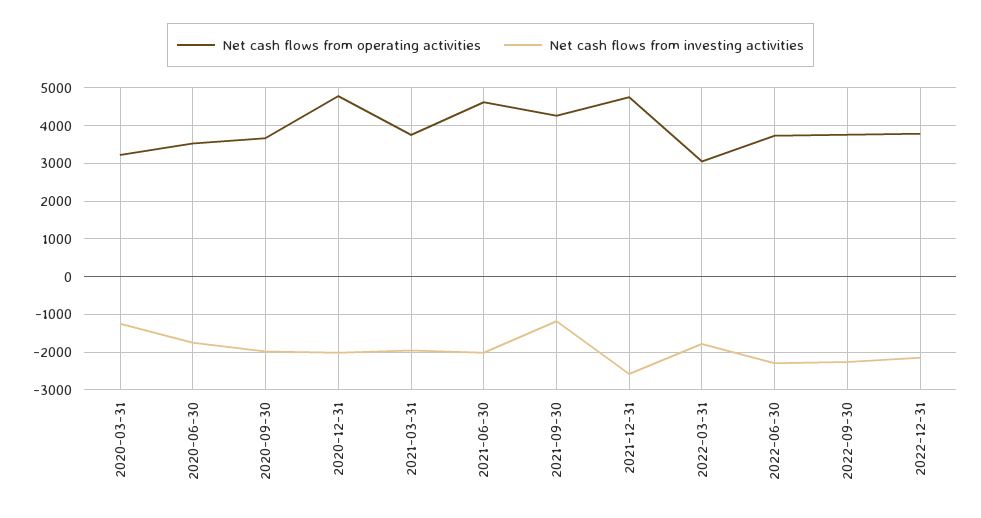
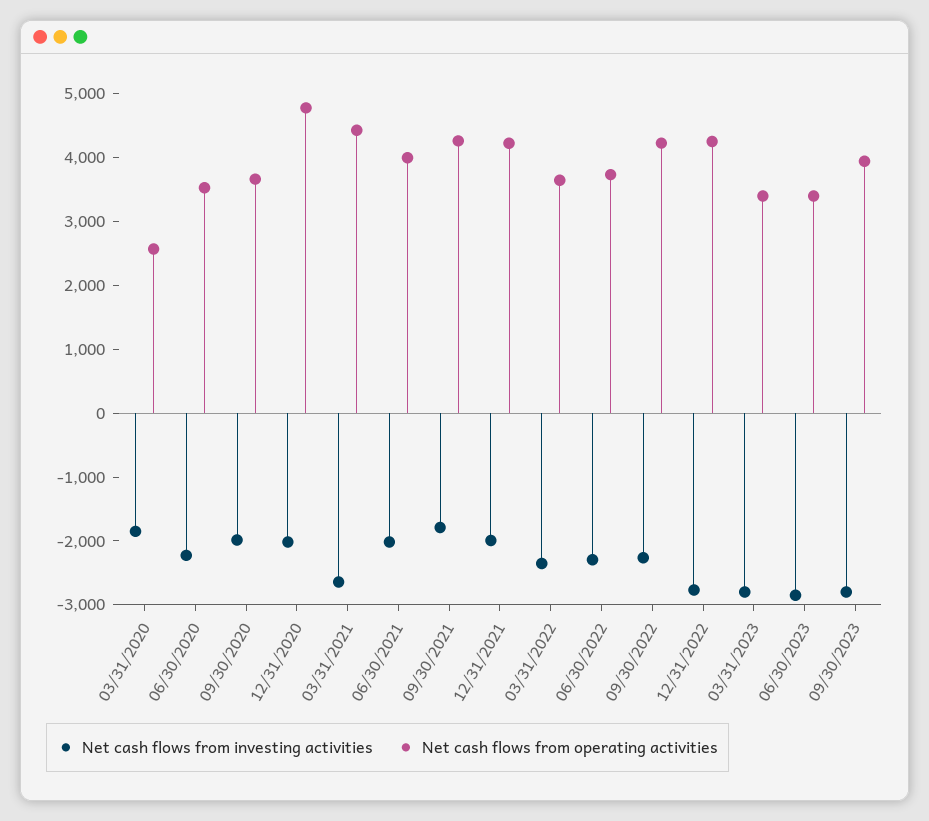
Net cash flows from operating activities, 2020-03-31: 3200 -> 2600
Net cash flows from investing activities, 2020-03-31: -1200 -> -1800
Net cash flows from investing activities, 2020-06-30: -1800 -> -2200
Net cash flows from operating activities, 2021-03-31: 3800 -> 4400
Net cash flows from investing activities, 2021-03-31: -2000 -> -2600
Net cash flows from operating activities, 2021-06-30: 4600 -> 4000
Net cash flows from investing activities, 2021-09-30: -1200 -> -1800
Net cash flows from operating activities, 2021-12-31: 4800 -> 4200
Net cash flows from investing activities, 2021-12-31: -2600 -> -2000
Net cash flows from operating activities, 2022-03-31: 3000 -> 3600
Net cash flows from investing activities, 2022-03-31: -1800 -> -2400
Net cash flows from operating activities, 2022-09-30: 3800 -> 4200
Net cash flows from operating activities, 2022-12-31: 3800 -> 4200
Net cash flows from investing activities, 2022-12-31: -2200 -> -2800
Net cash flows from investing activities, 03/31/2023: none -> -2800
Net cash flows from operating activities, 03/31/2023: none -> 3400
Net cash flows from investing activities, 06/30/2023: none -> -2800
Net cash flows from operating activities, 06/30/2023: none -> 3400
Net cash flows from investing activities, 09/30/2023: none -> -2800
Net cash flows from operating activities, 09/30/2023: none -> 4000

